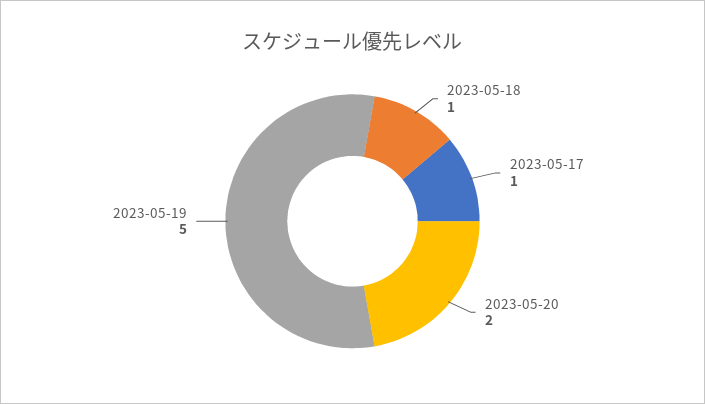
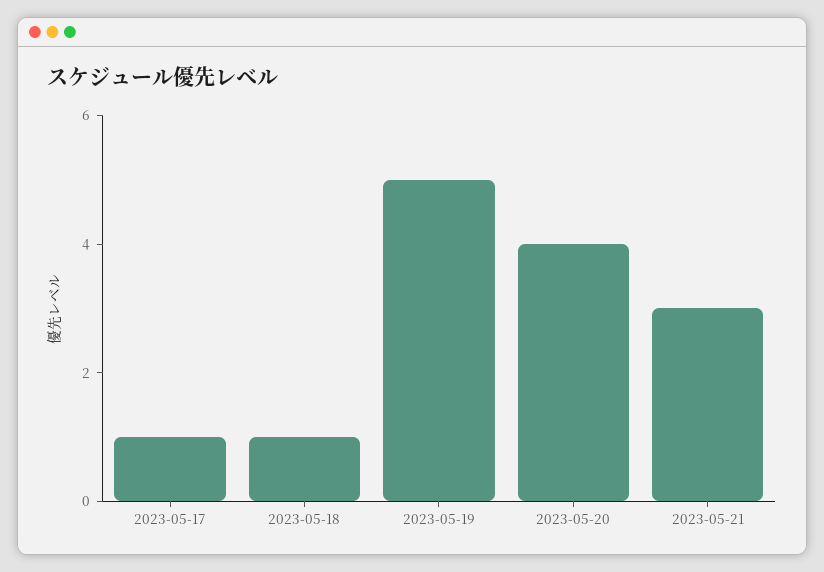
2023-05-20: 2 -> 4
2023-05-21: none -> 3

